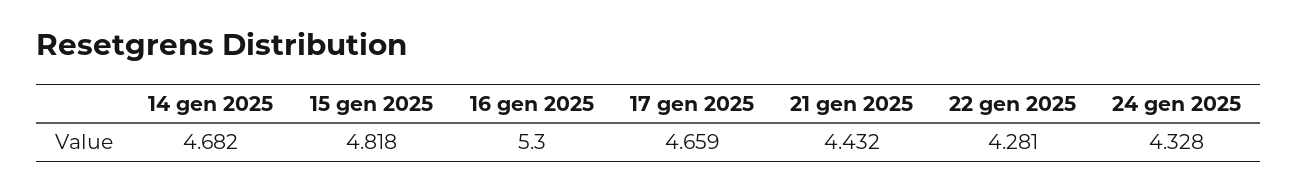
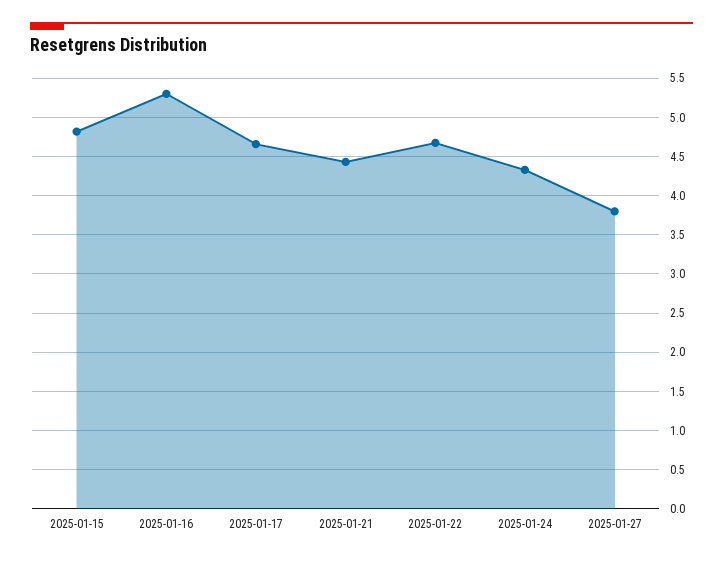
14 gen 2025: 4.682 -> none
22 gen 2025: 4.281 -> 4.7
2025-01-27: none -> 3.8

